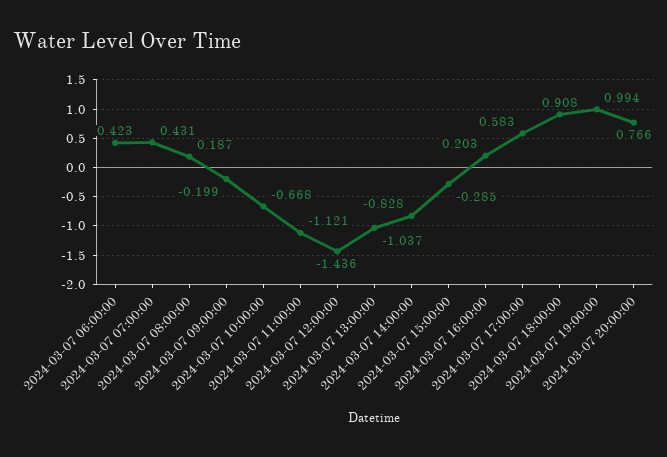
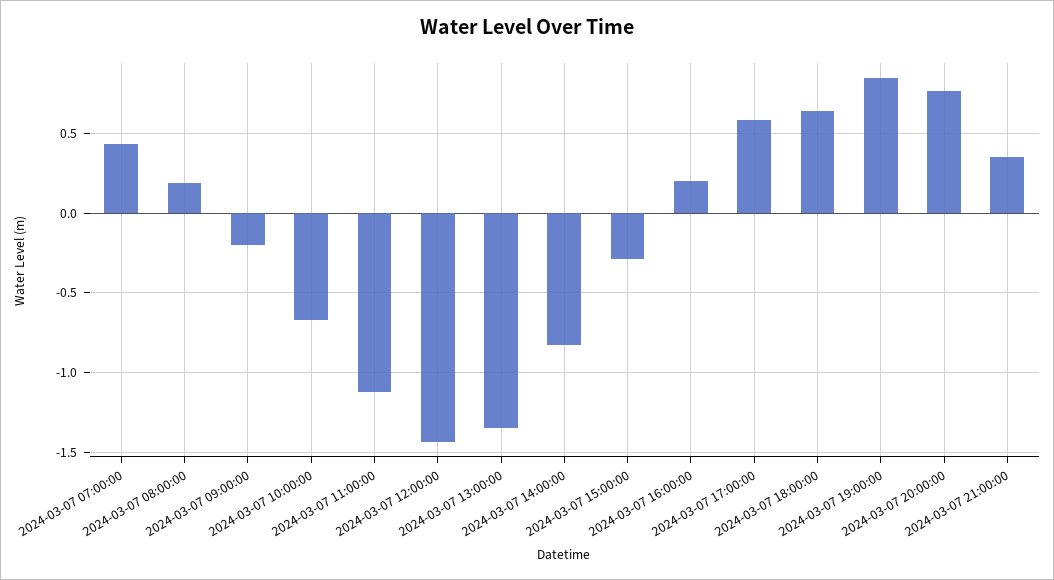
2024-03-07 06:00:00: 0.423 -> none
2024-03-07 13:00:00: -1.037 -> -1.35
2024-03-07 18:00:00: 0.908 -> 0.65
2024-03-07 19:00:00: 0.994 -> 0.85
2024-03-07 21:00:00: none -> 0.35

